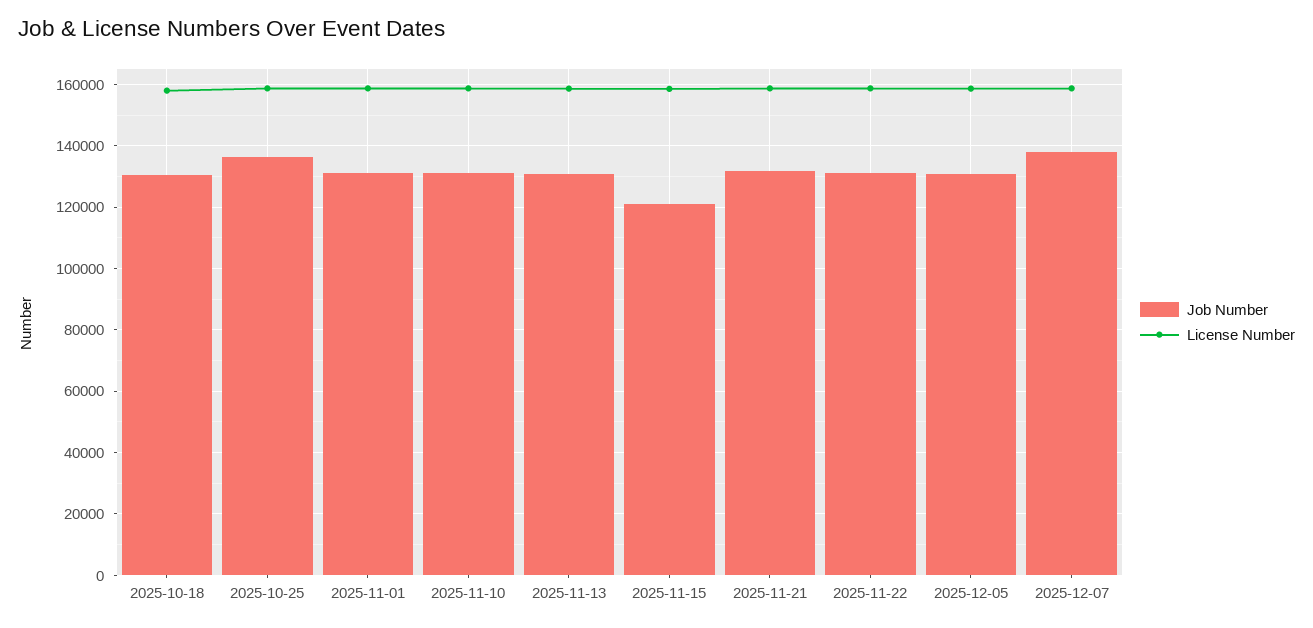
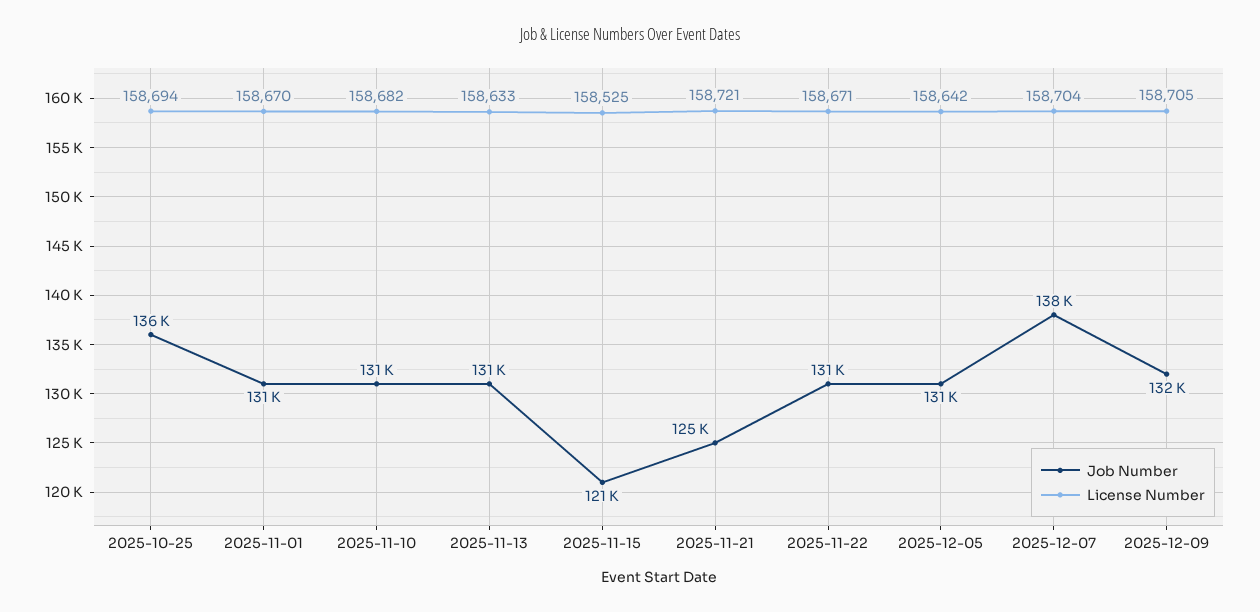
Job Number, 2025-10-18: 130000 -> none
License Number, 2025-10-18: 158000 -> none
Job Number, 2025-11-21: 132000 -> 125000
Job Number, 2025-12-09: none -> 132000
License Number, 2025-12-09: none -> 158705

